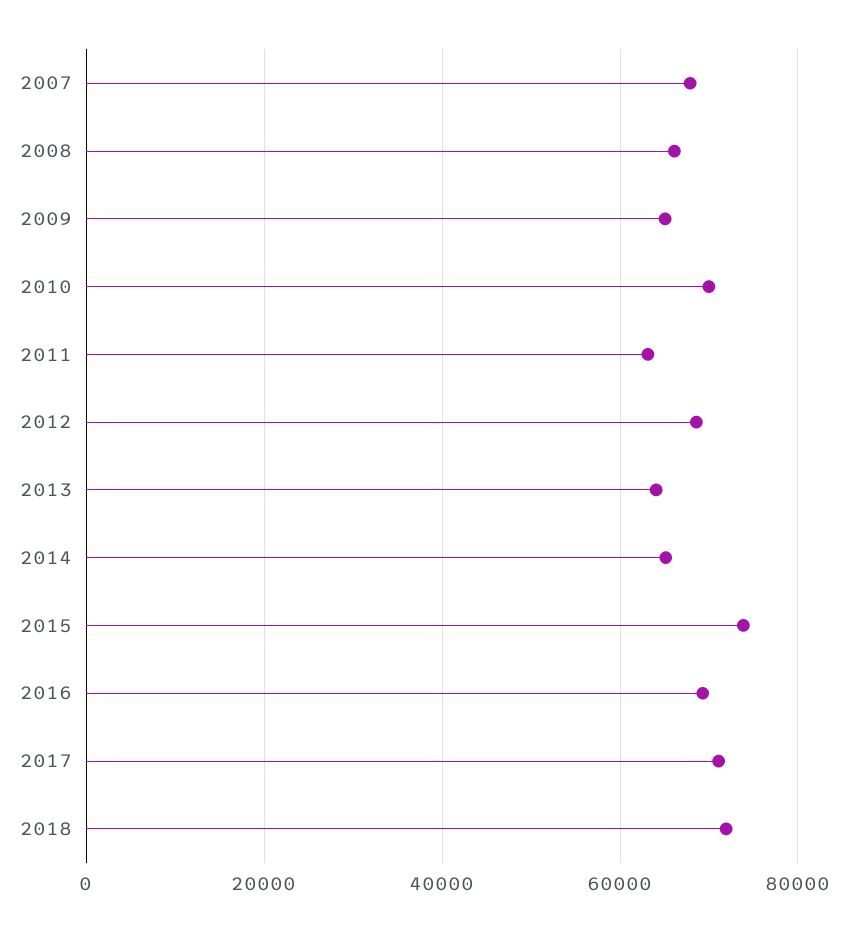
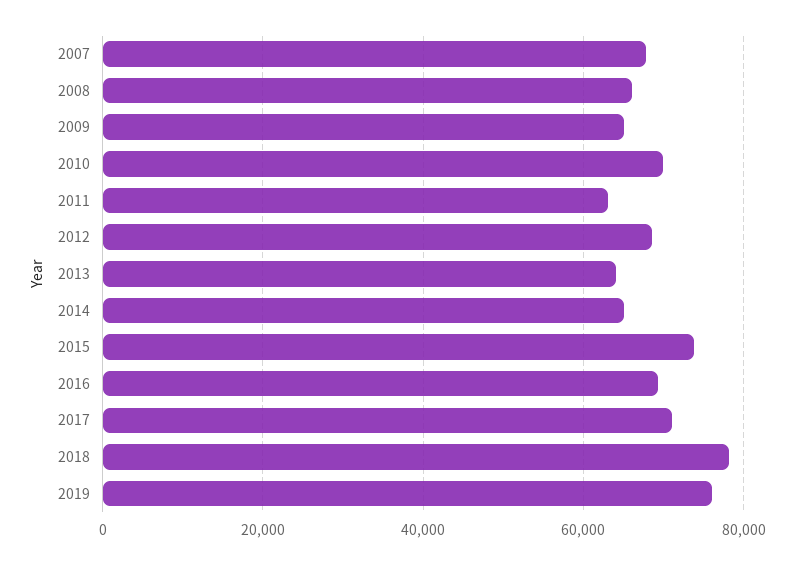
2018: 72000 -> 78000
2019: none -> 76000

